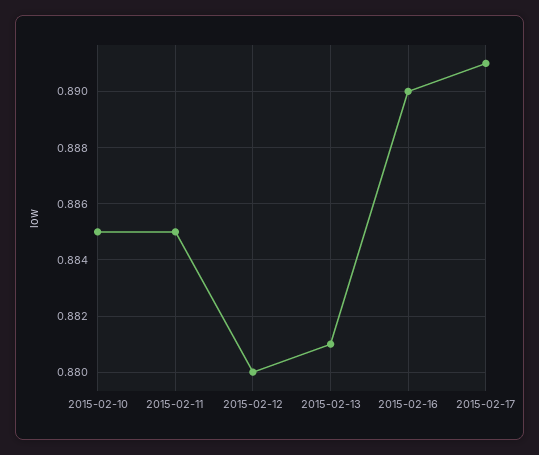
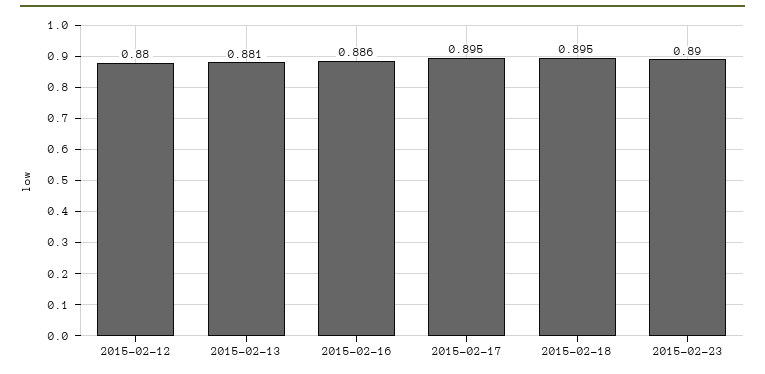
2015-02-10: 0.885 -> none
2015-02-11: 0.885 -> none
2015-02-16: 0.89 -> 0.886
2015-02-17: 0.891 -> 0.895
2015-02-18: none -> 0.895
2015-02-23: none -> 0.89

